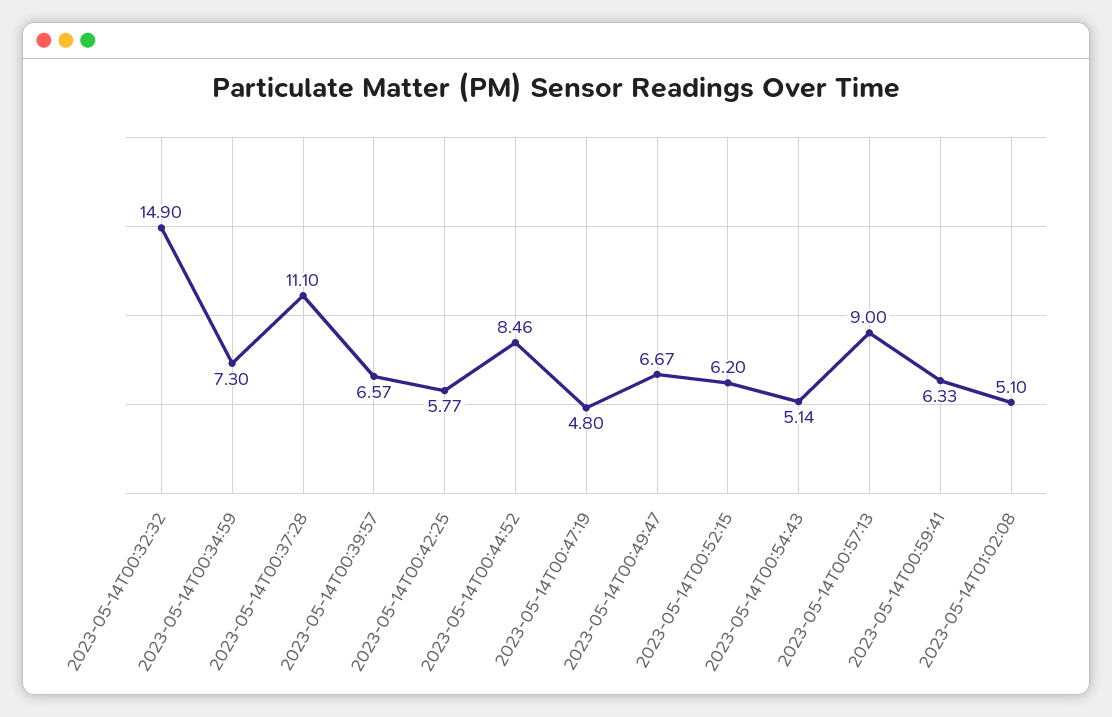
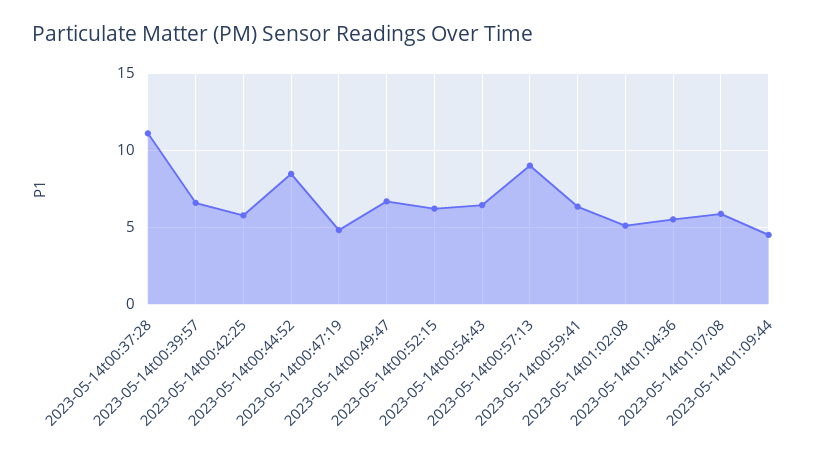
2023-05-14T00:32:32: 14.9 -> none
2023-05-14T00:34:59: 7.3 -> none
2023-05-14T00:54:43: 5.14 -> 6.5
2023-05-14t01:04:36: none -> 5.5
2023-05-14t01:07:08: none -> 6
2023-05-14t01:09:44: none -> 4.5

